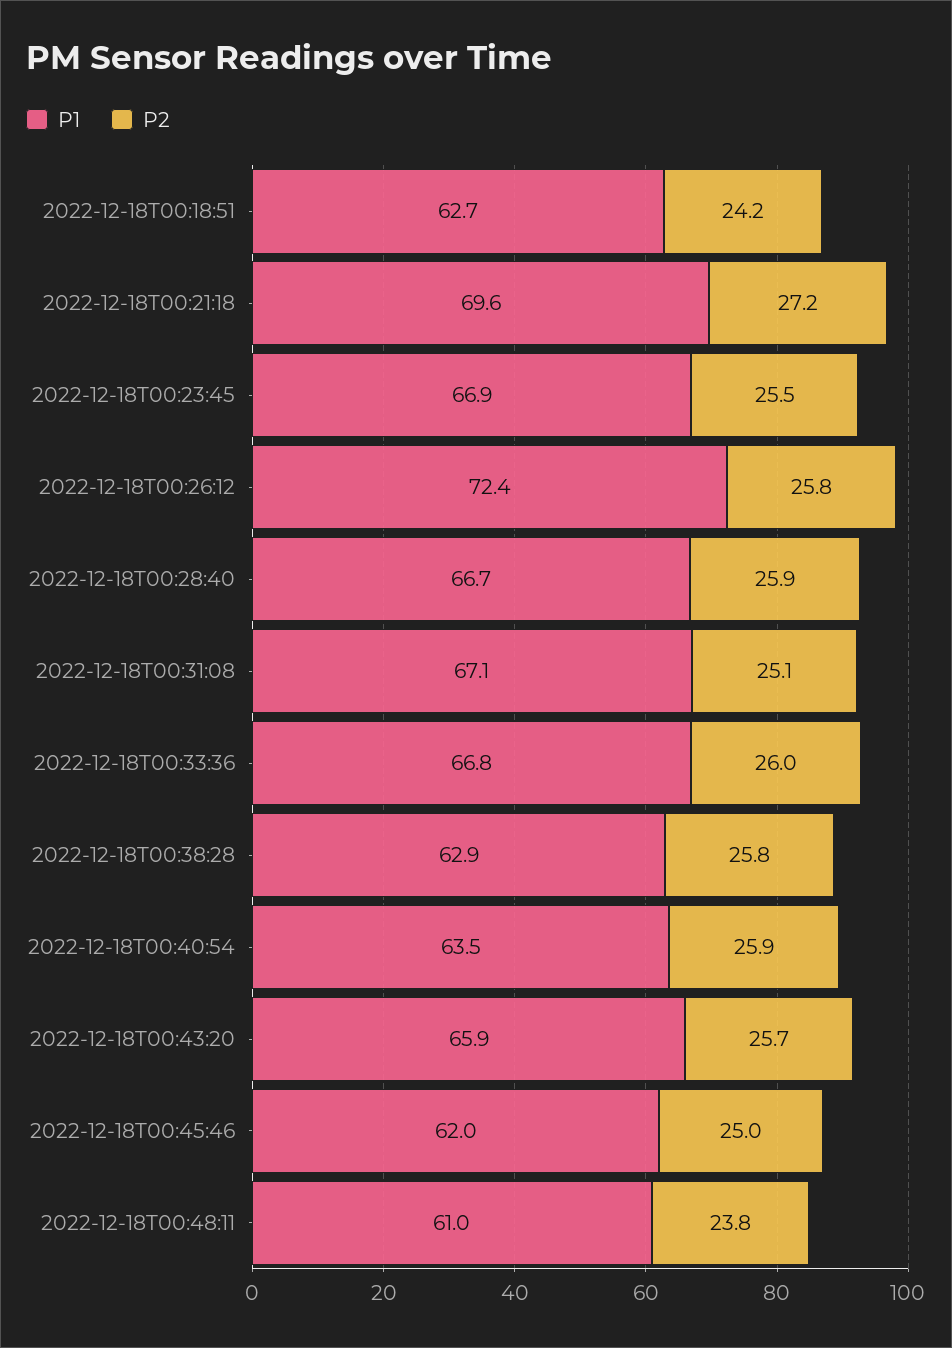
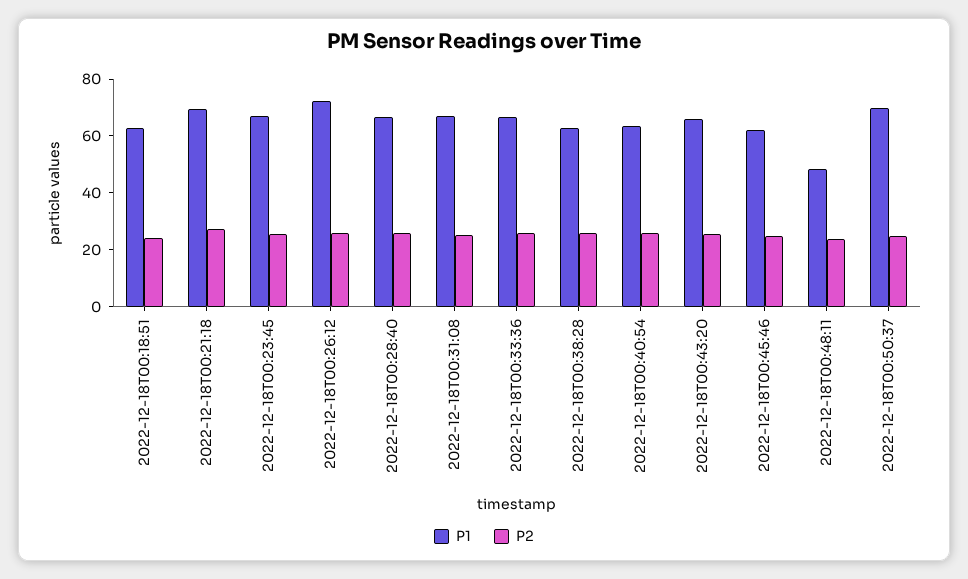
P1, 2022-12-18T00:48:11: 61 -> 50
P1, 2022-12-18T00:50:37: none -> 70
P2, 2022-12-18T00:50:37: none -> 25

